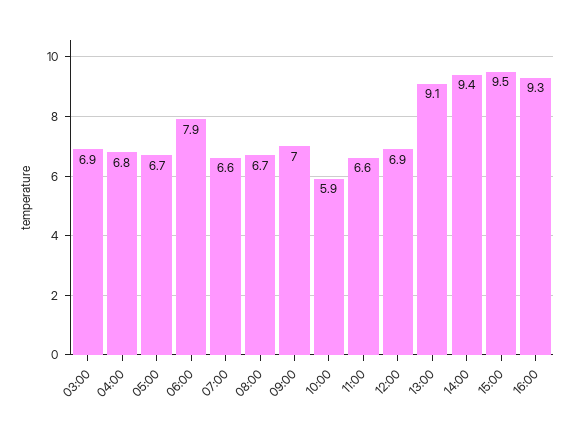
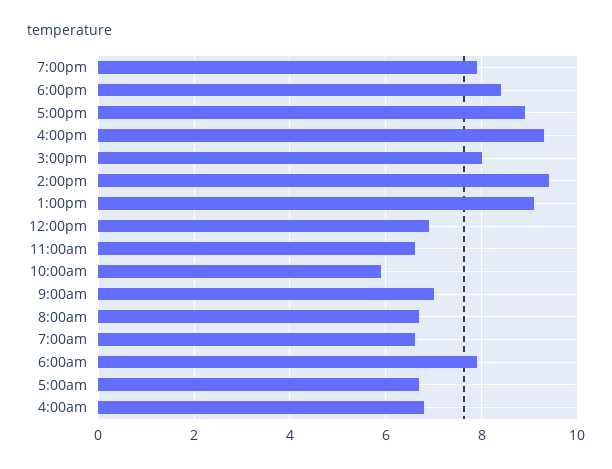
03:00: 6.9 -> none
15:00: 9.5 -> 8
7:00pm: none -> 8
6:00pm: none -> 8.5
5:00pm: none -> 9

